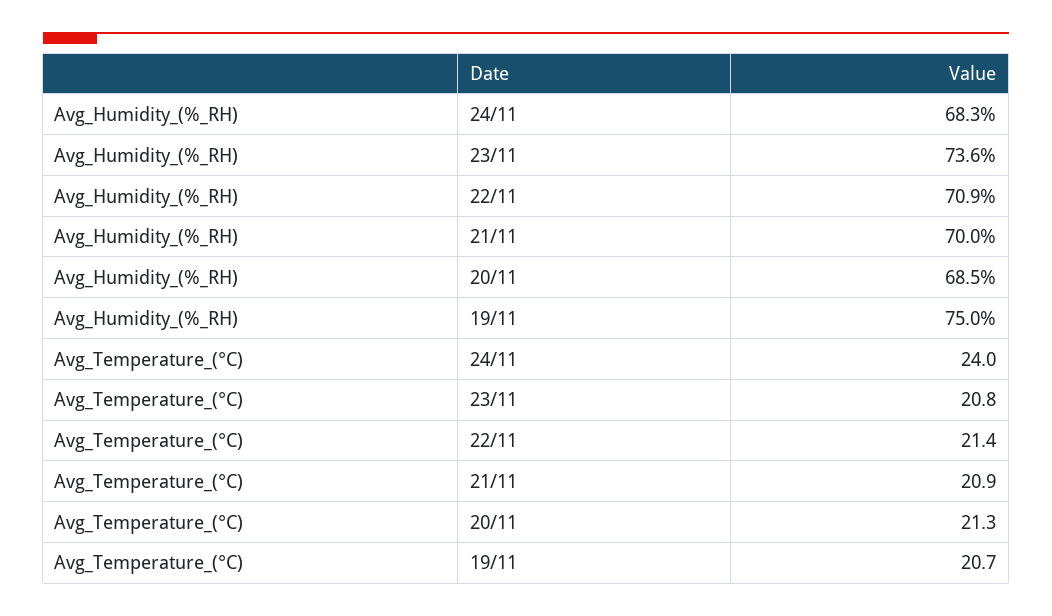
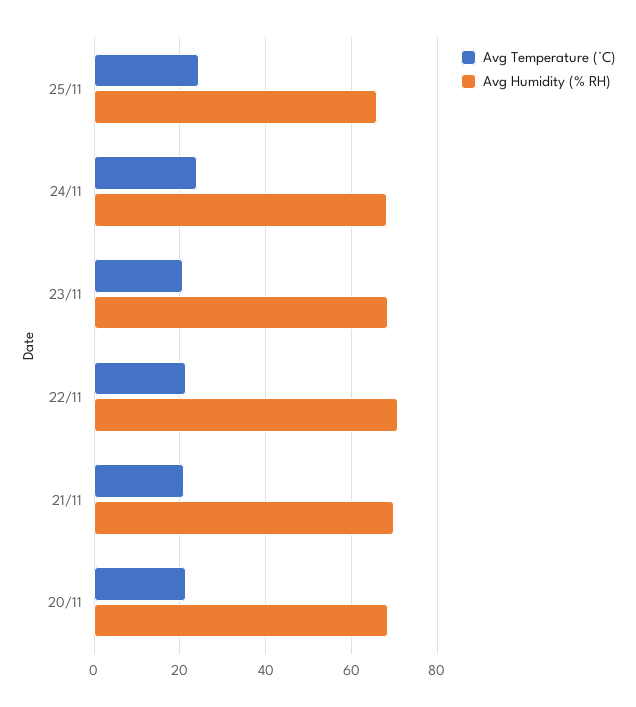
Avg_Humidity_(%_RH), 23/11: 73.6 -> 68
Avg_Humidity_(%_RH), 19/11: 75 -> none
Avg_Temperature_(°C), 19/11: 20.7 -> none
Avg_Temperature_(°C), 25/11: none -> 24
Avg_Humidity_(%_RH), 25/11: none -> 66

